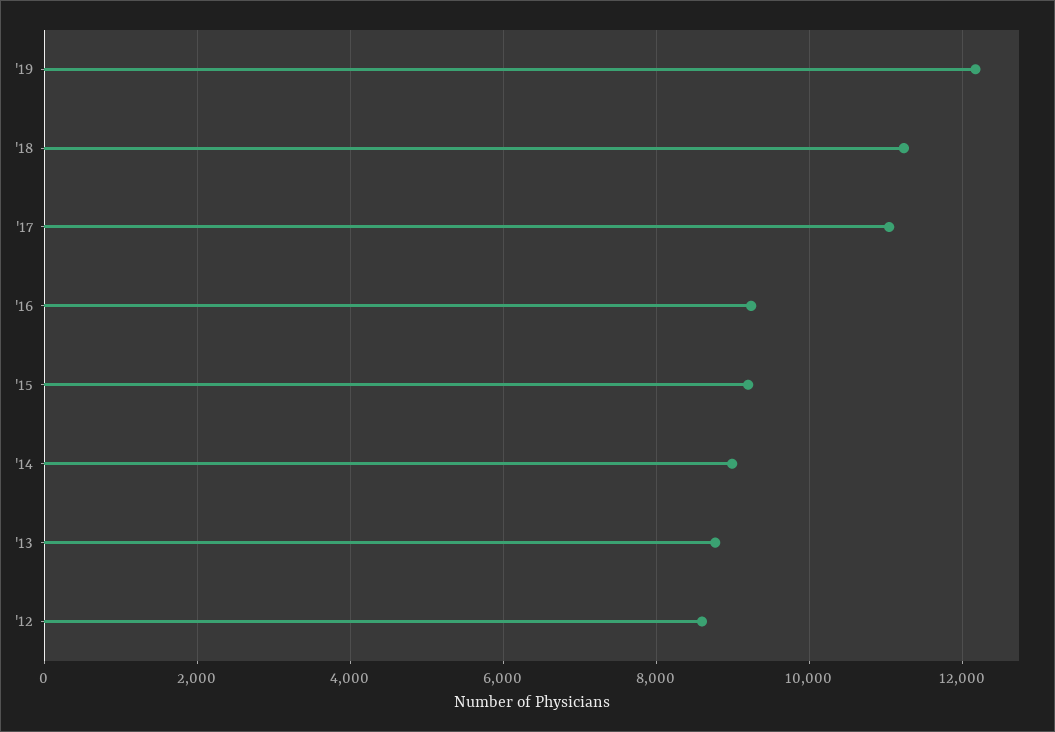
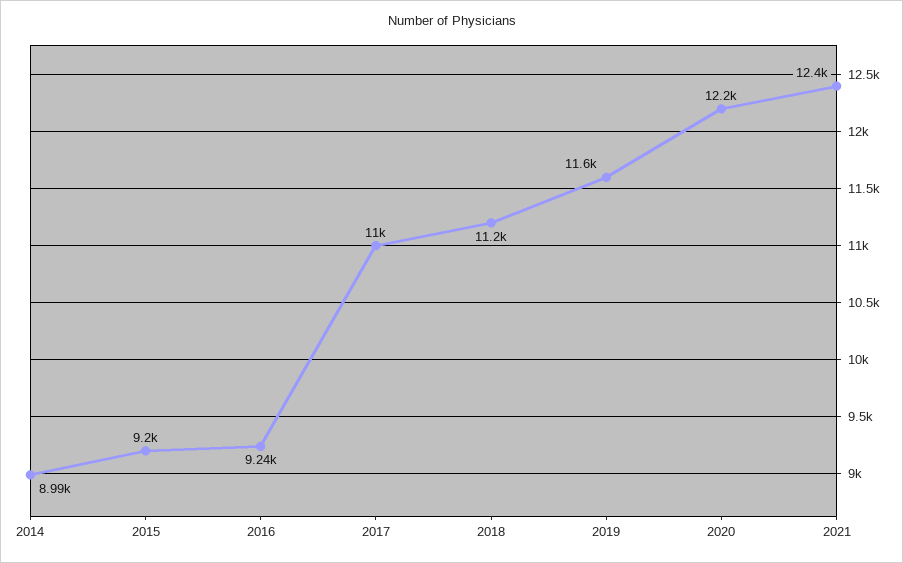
'19: 12200 -> 11600
'13: 8800 -> none
'12: 8600 -> none
2020: none -> 12200
2021: none -> 12400

